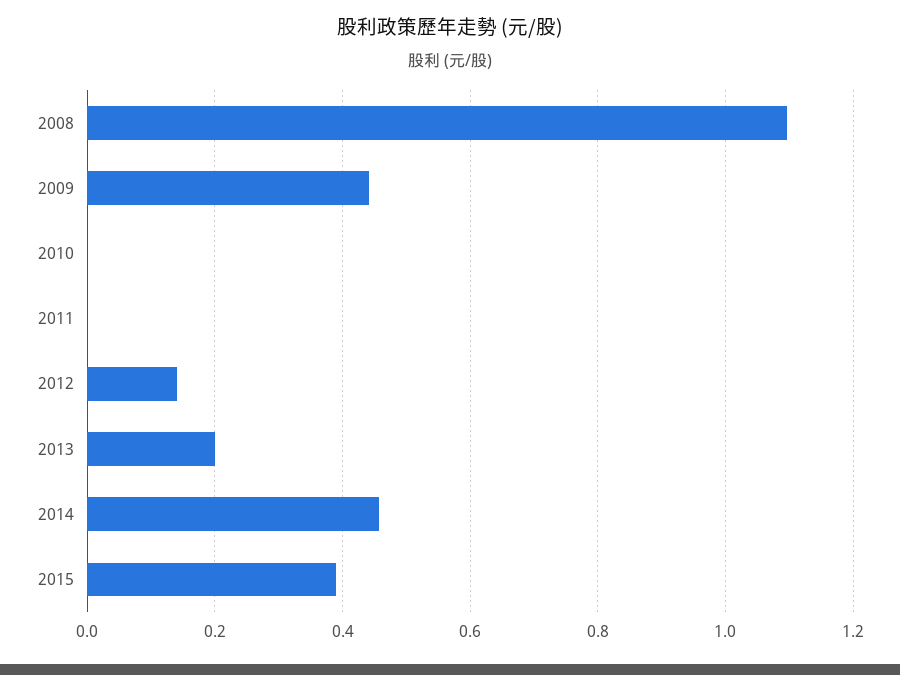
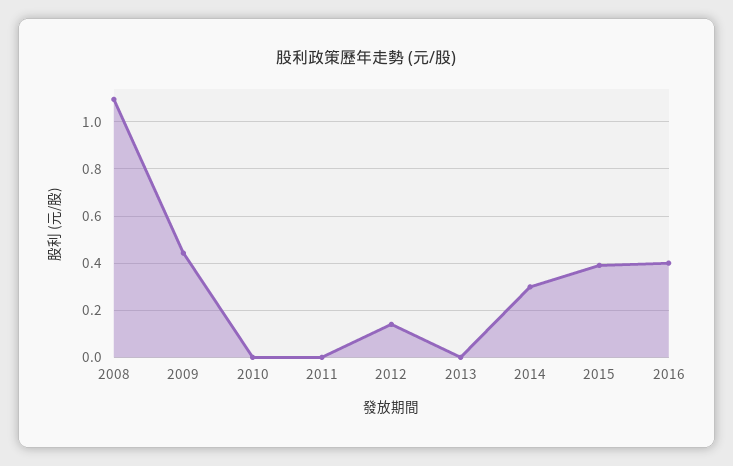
2013: 0.2 -> 0
2014: 0.46 -> 0.3
2016: none -> 0.4

